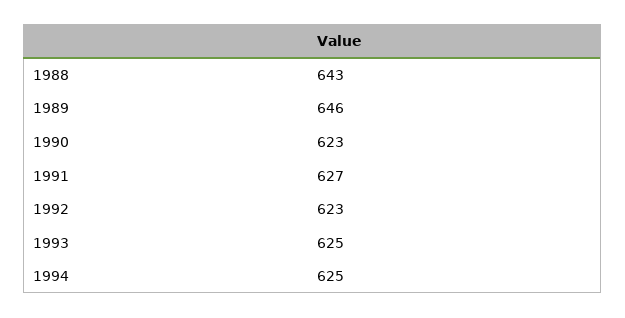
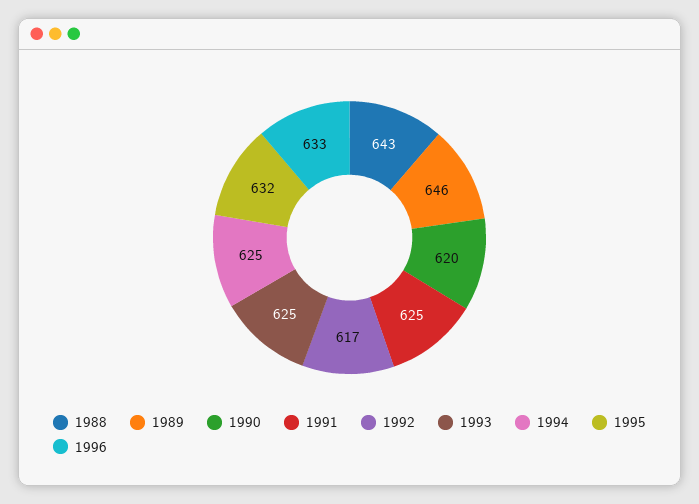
1990: 623 -> 620
1991: 627 -> 625
1992: 623 -> 617
1995: none -> 632
1996: none -> 633

